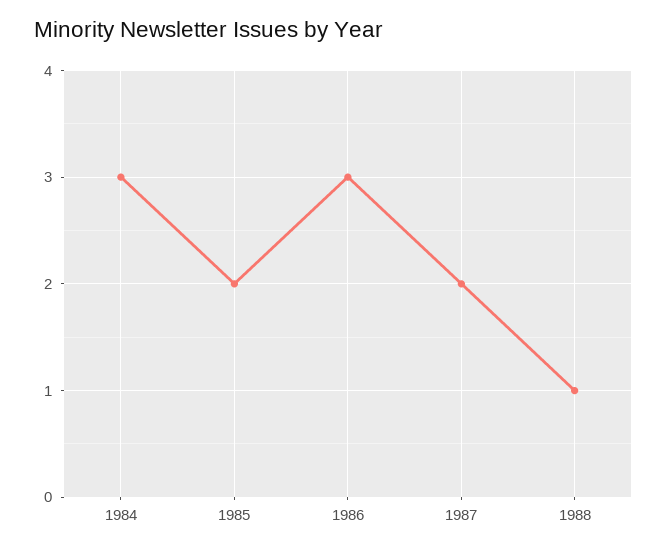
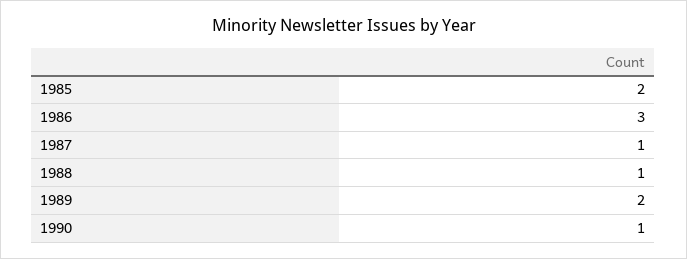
1984: 3 -> none
1987: 2 -> 1
1989: none -> 2
1990: none -> 1

